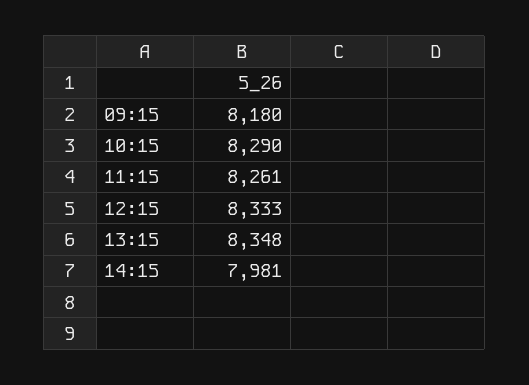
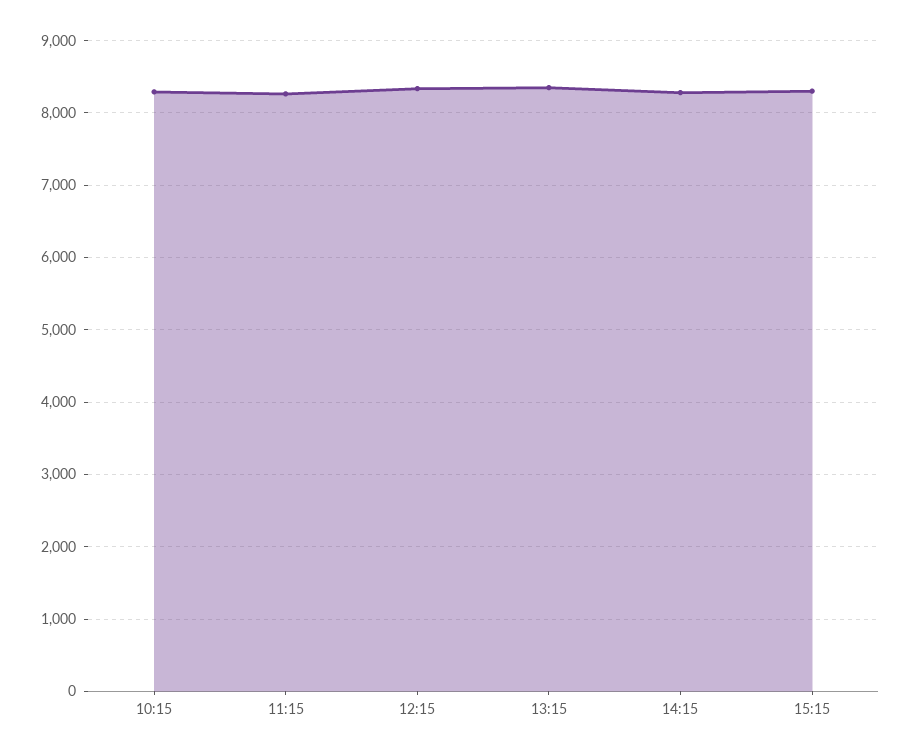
09:15: 8180 -> none
14:15: 7981 -> 8300
15:15: none -> 8300

